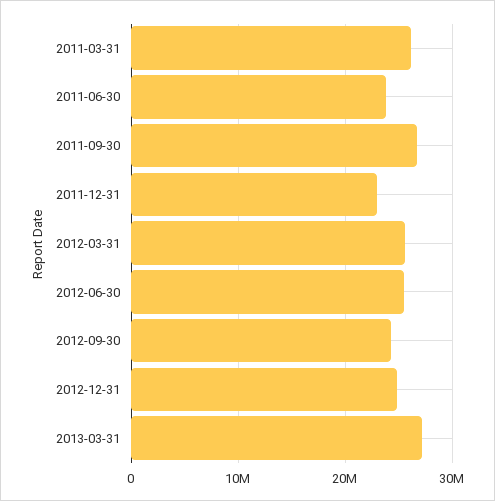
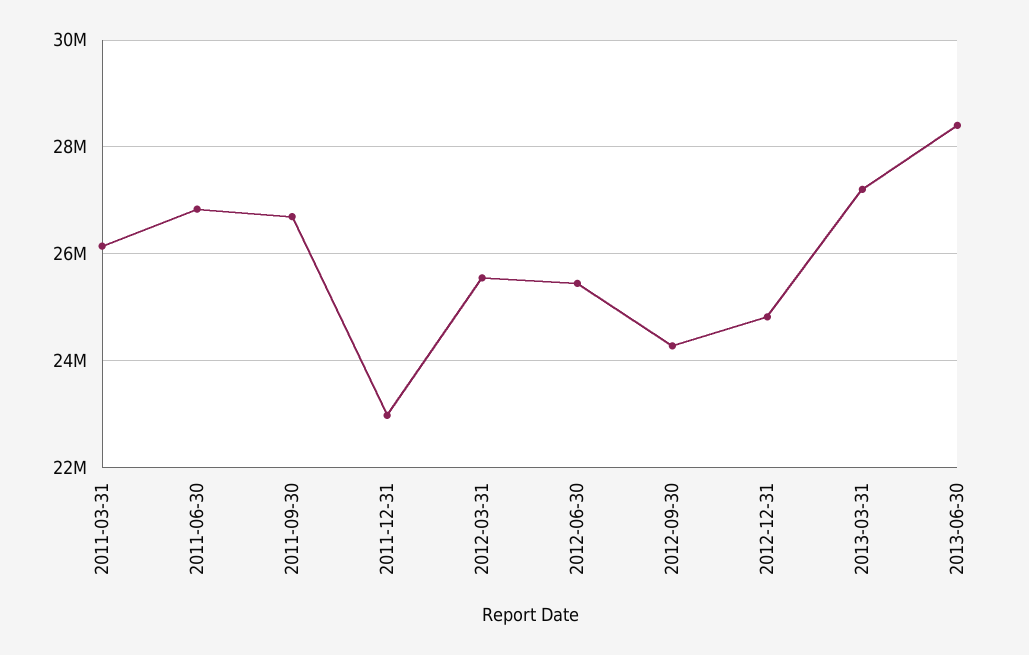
2011-06-30: 24000000 -> 26800000
2013-06-30: none -> 28400000

